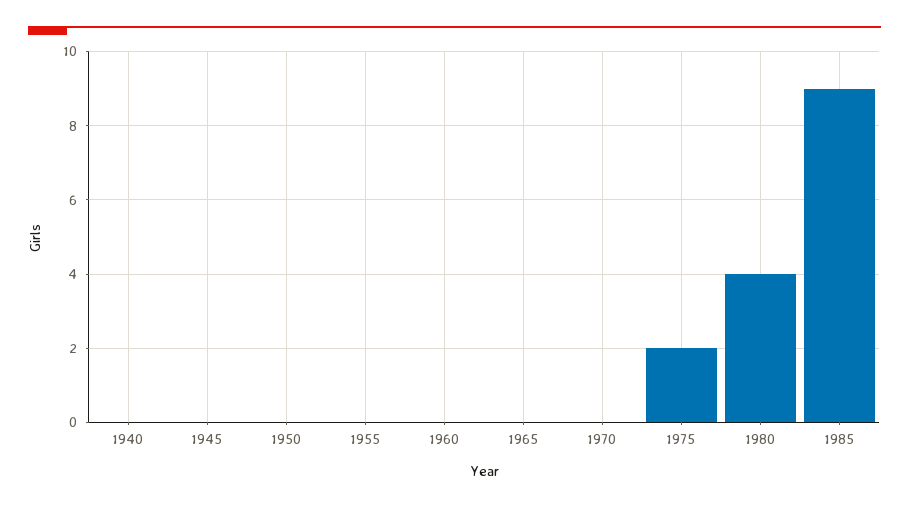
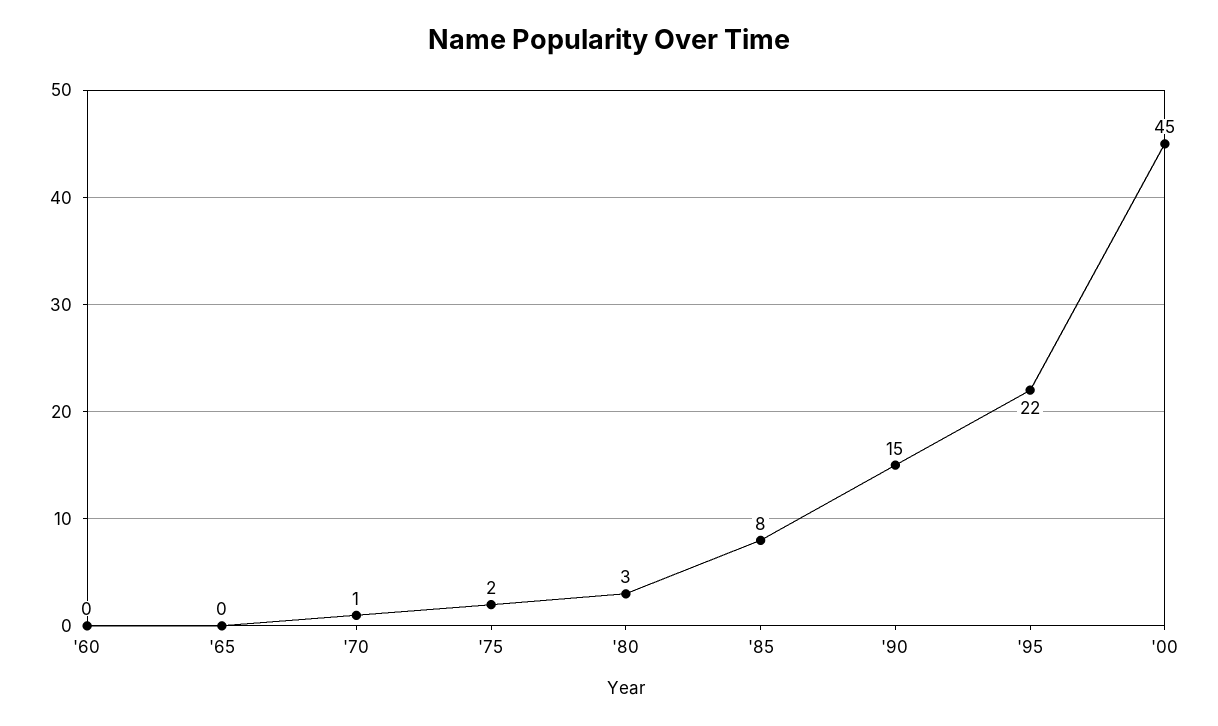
1940: 0 -> none
1945: 0 -> none
1950: 0 -> none
1955: 0 -> none
1970: 0 -> 1
1980: 4 -> 3
1985: 9 -> 8
'90: none -> 15
'95: none -> 22
'00: none -> 45

